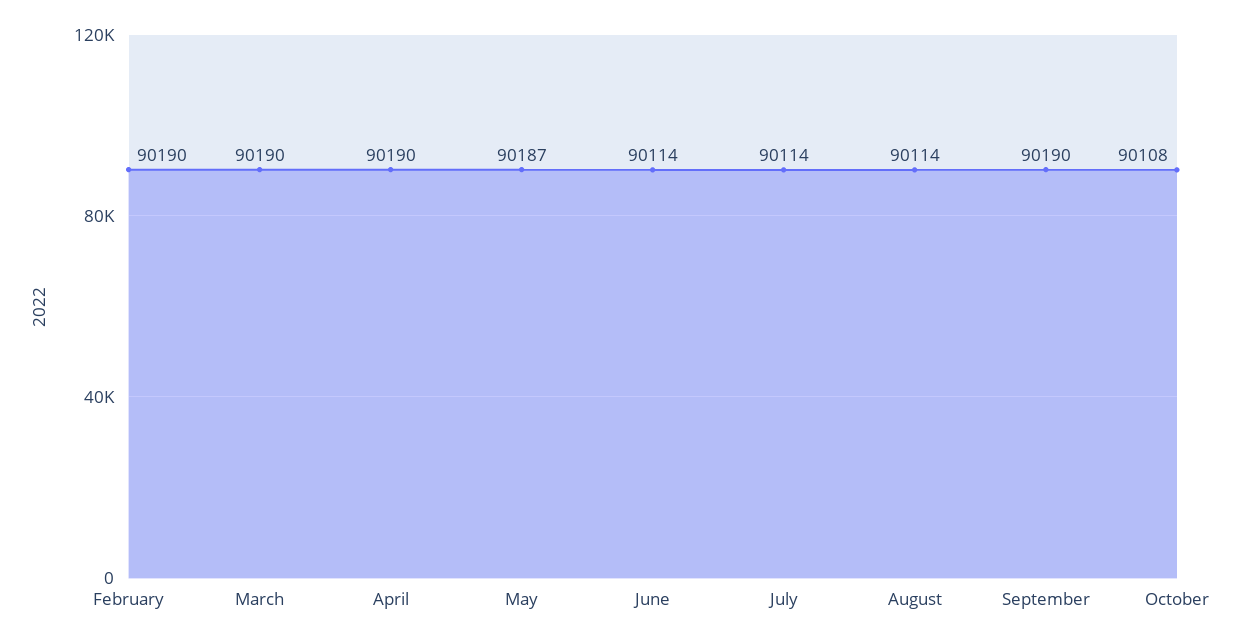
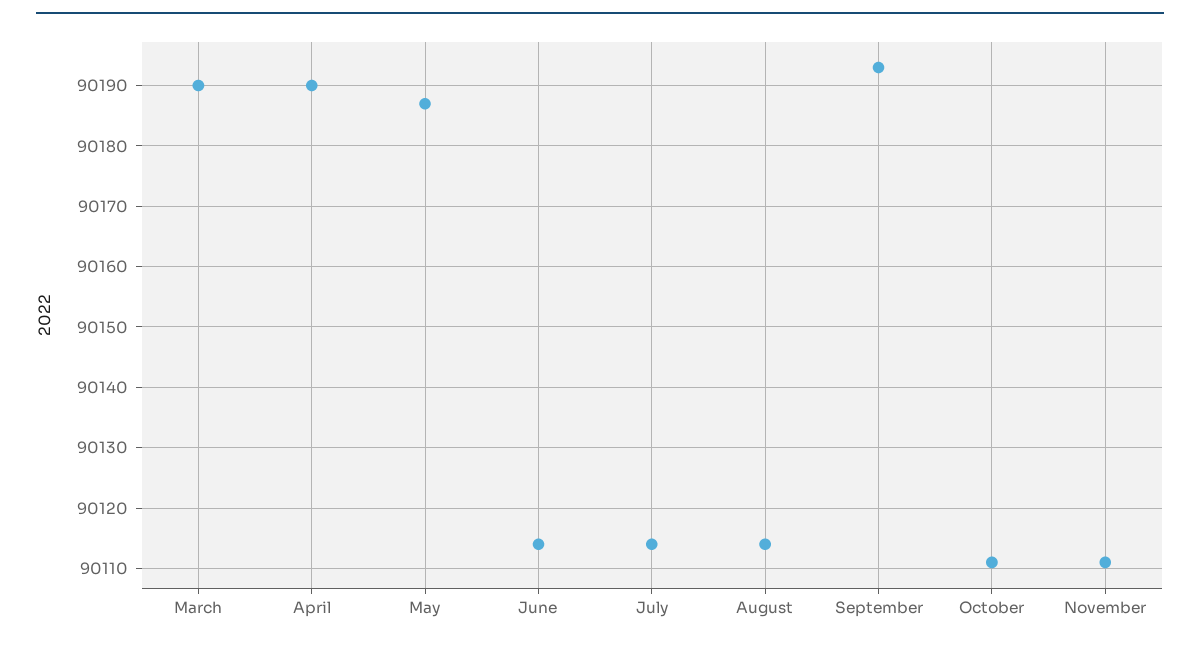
February: 90190 -> none
September: 90190 -> 90193
October: 90108 -> 90111
November: none -> 90111

